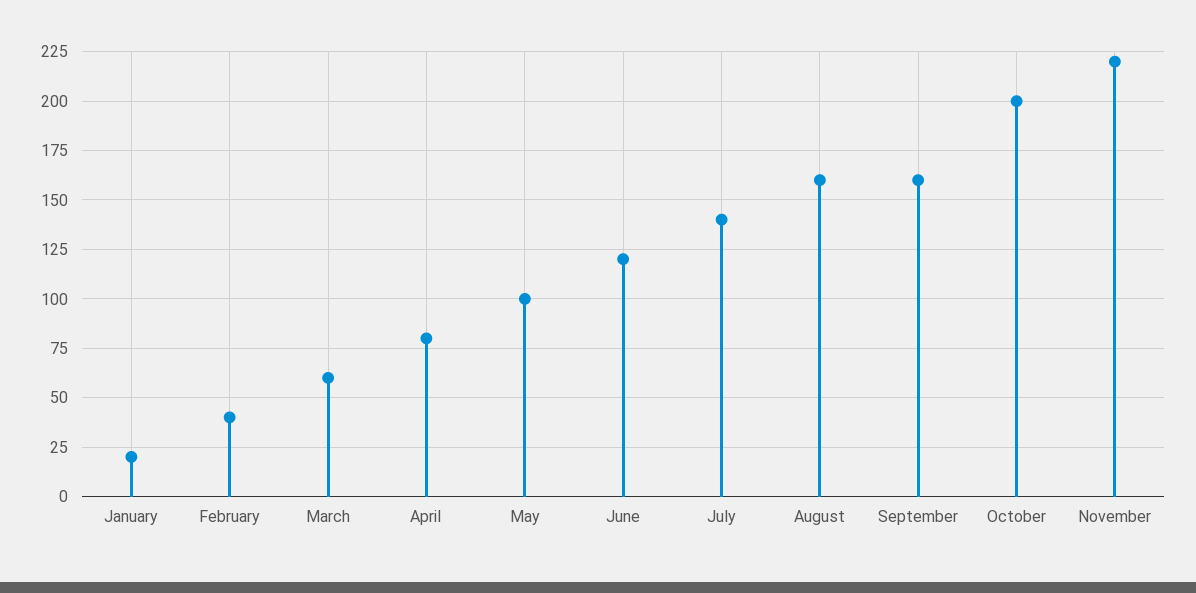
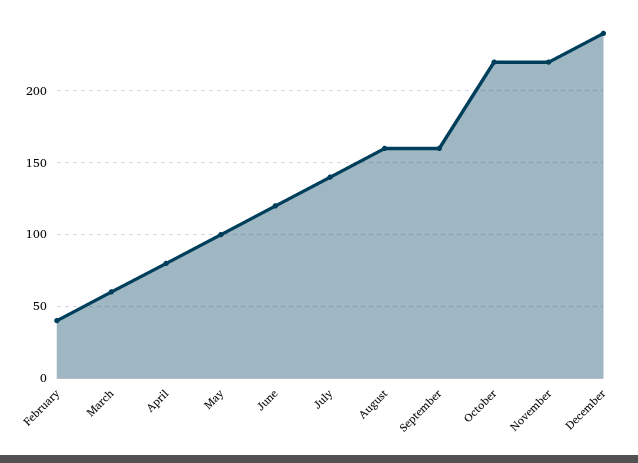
January: 20 -> none
October: 200 -> 220
December: none -> 240

